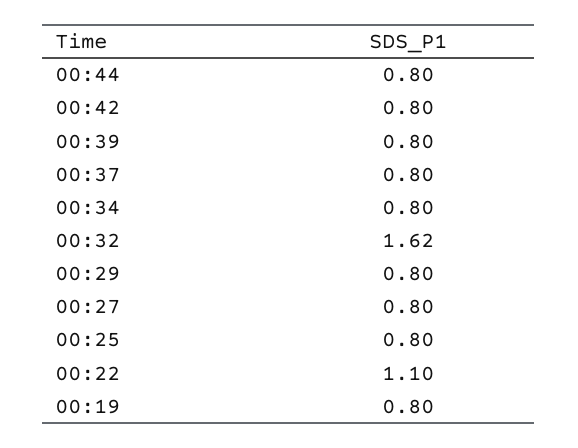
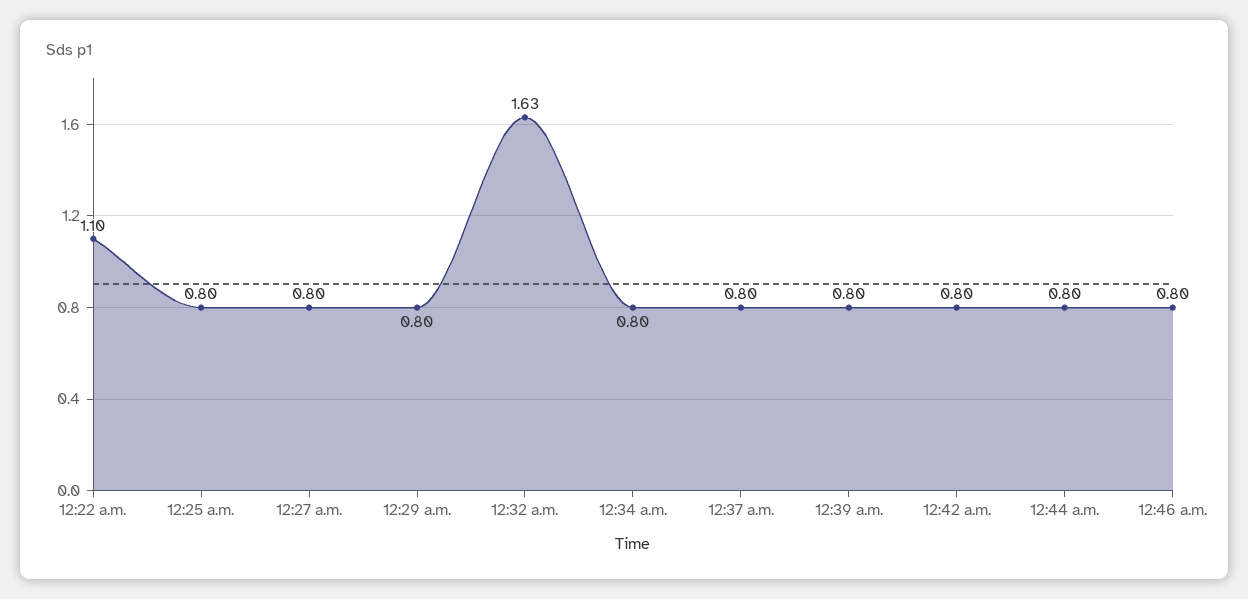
00:32: 1.62 -> 1.63
00:19: 0.8 -> none
12:46 a.m.: none -> 0.8

